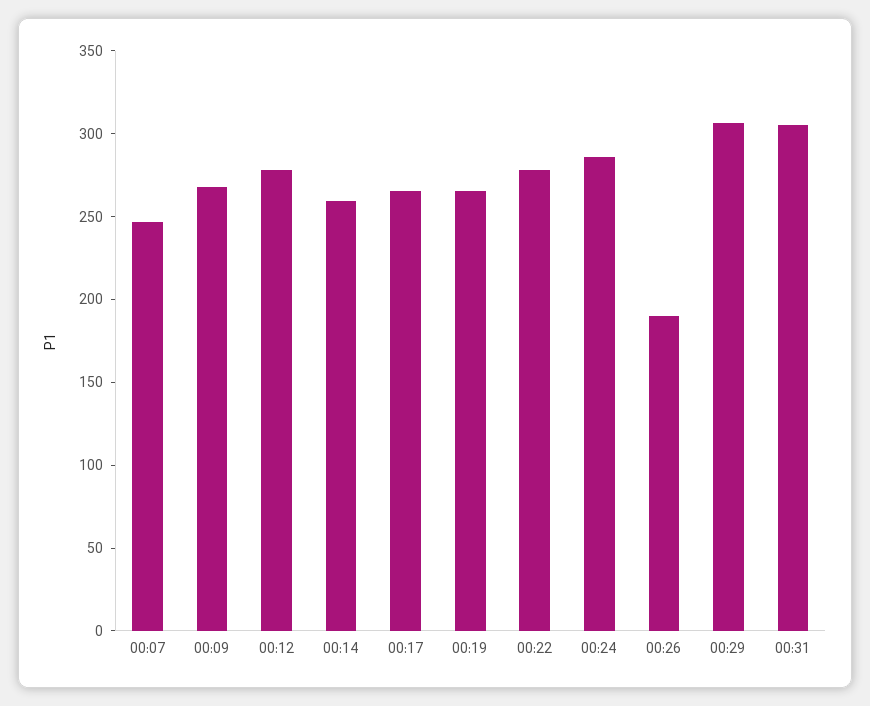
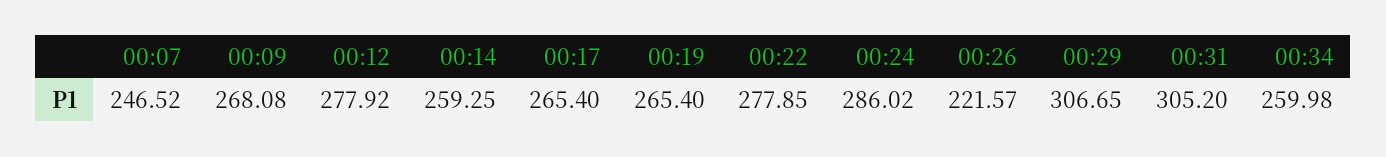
00:26: 190 -> 221.57
00:34: none -> 259.98

